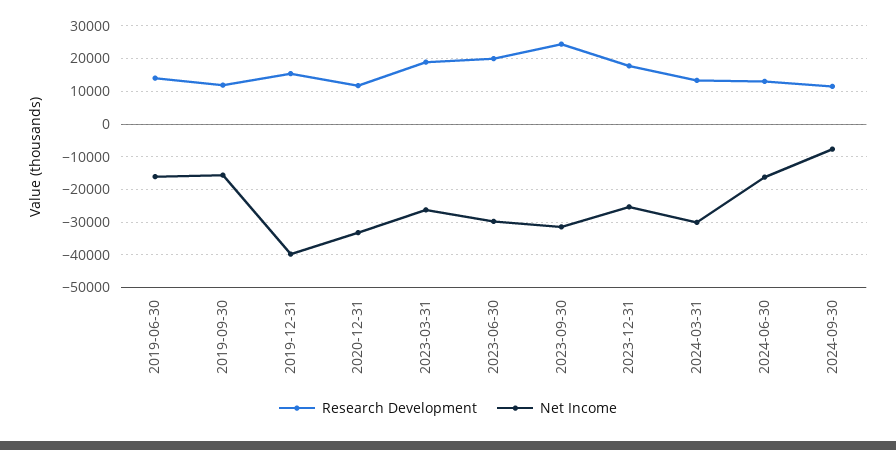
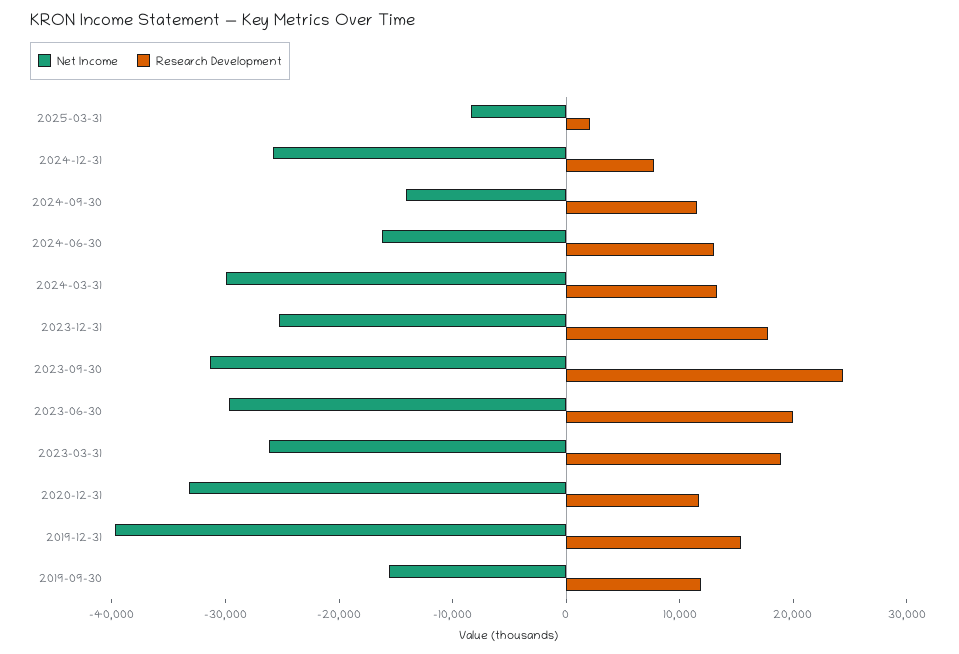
Research Development, 2019-06-30: 14000 -> none
Net Income, 2019-06-30: -16000 -> none
Net Income, 2024-09-30: -8000 -> -14000
Net Income, 2025-03-31: none -> -8000
Research Development, 2025-03-31: none -> 2000
Net Income, 2024-12-31: none -> -26000
Research Development, 2024-12-31: none -> 8000

